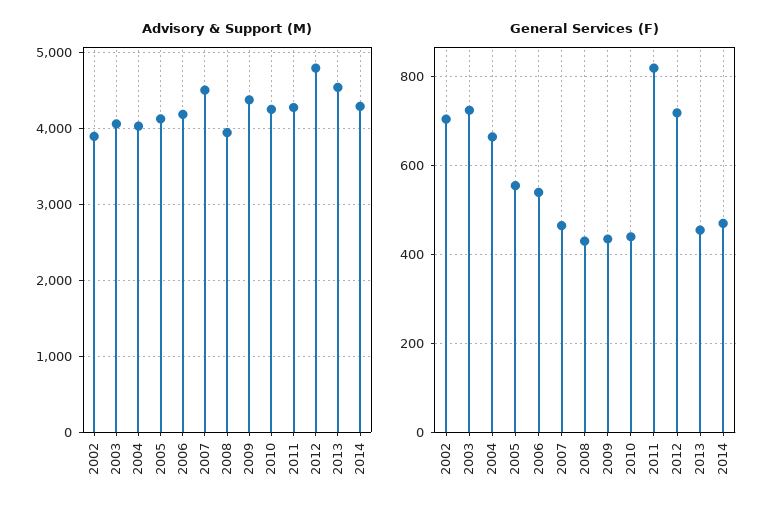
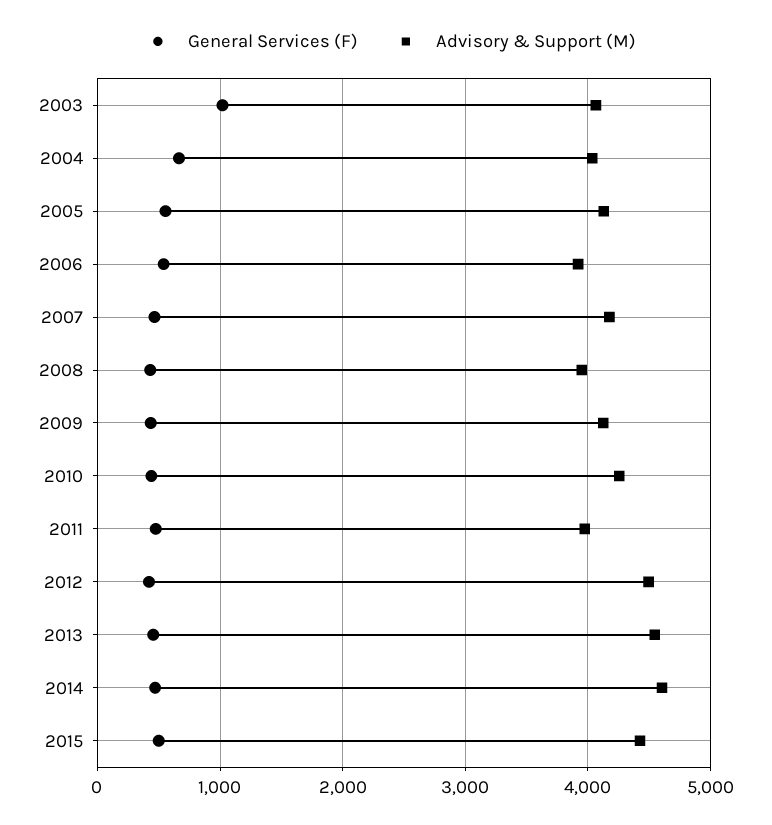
Advisory & Support (M), 2002: 3900 -> none
Advisory & Support (M), 2006: 4200 -> 3900
Advisory & Support (M), 2007: 4500 -> 4200
Advisory & Support (M), 2009: 4400 -> 4100
Advisory & Support (M), 2011: 4300 -> 4000
Advisory & Support (M), 2012: 4800 -> 4500
Advisory & Support (M), 2014: 4300 -> 4600
General Services (F), 2002: 700 -> none
General Services (F), 2003: 720 -> 1000
General Services (F), 2011: 820 -> 500
General Services (F), 2012: 720 -> 400
General Services (F), 2015: none -> 500
Advisory & Support (M), 2015: none -> 4400

